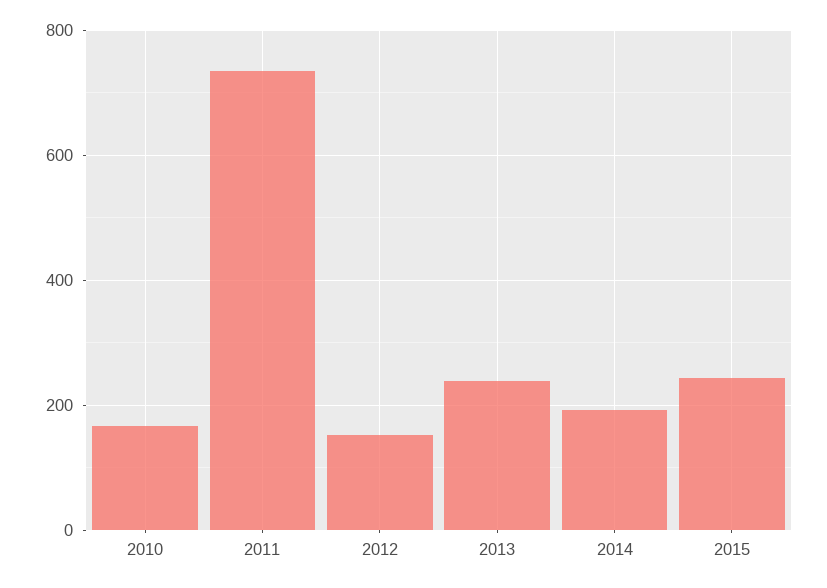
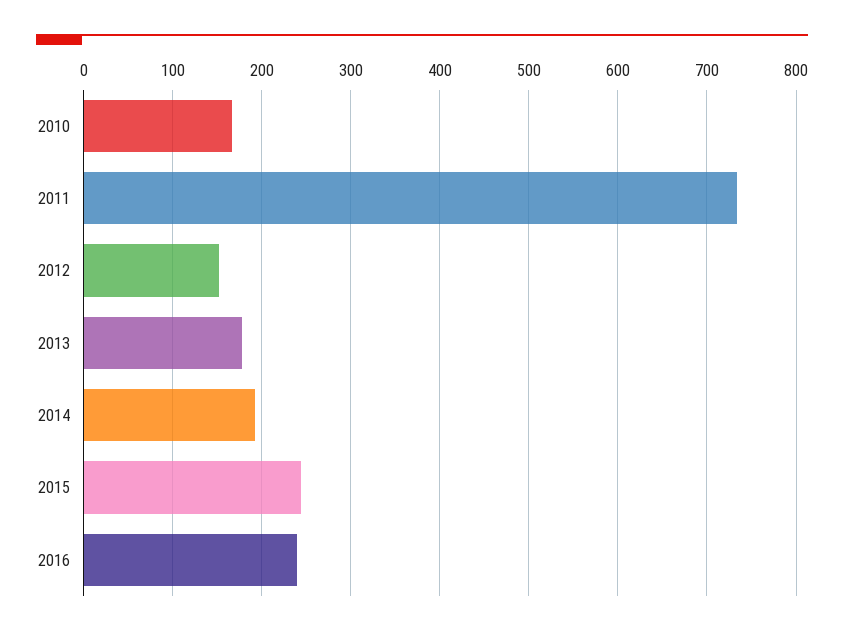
2013: 240 -> 180
2016: none -> 240

